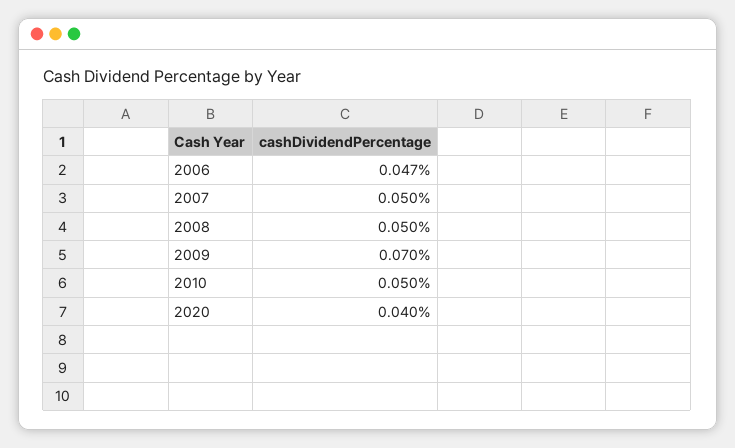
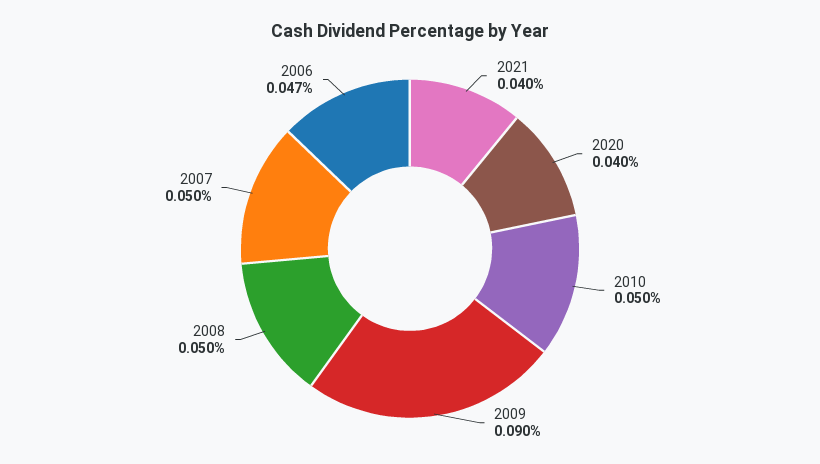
2009: 0.07 -> 0.09
2021: none -> 0.04

